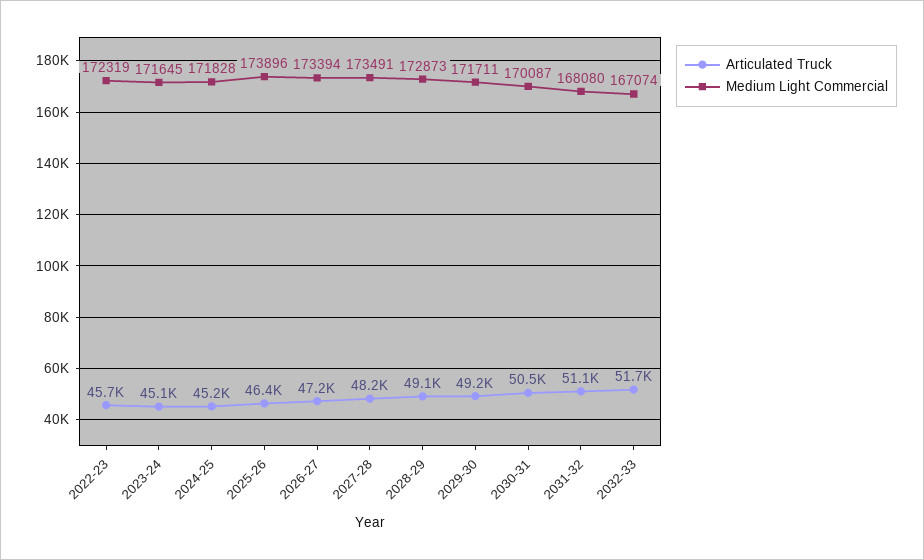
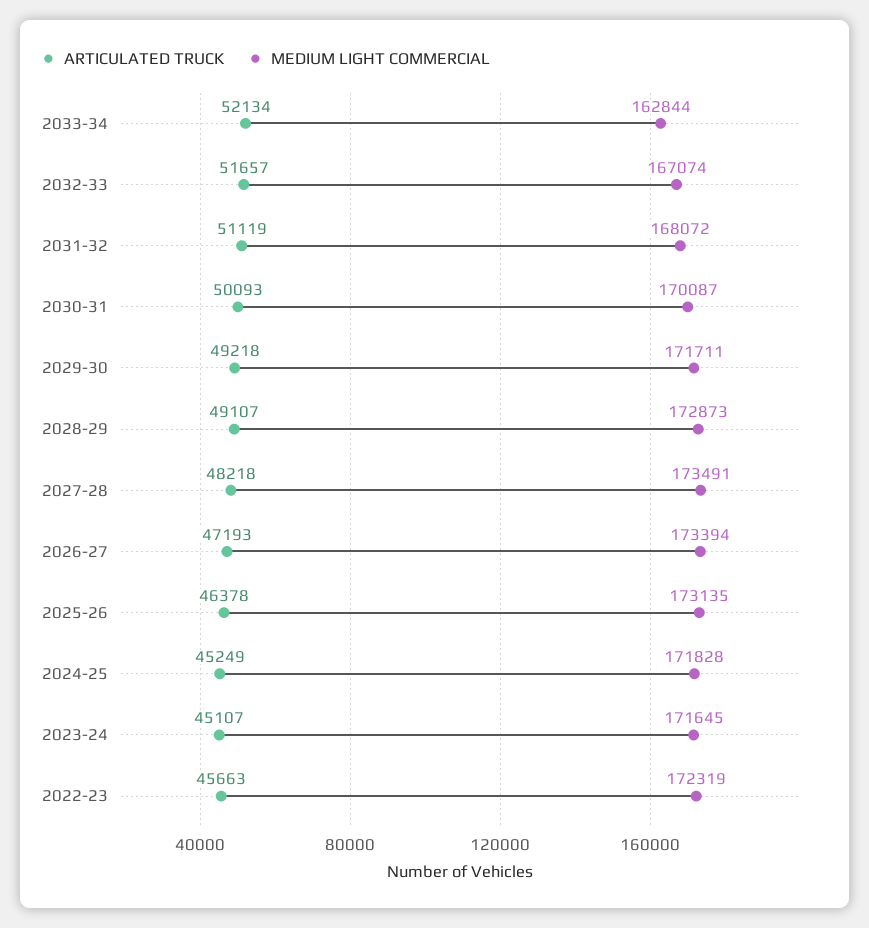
Medium Light Commercial, 2025-26: 173896 -> 173135
Articulated Truck, 2030-31: 50500 -> 50093
Medium Light Commercial, 2031-32: 168080 -> 168072
Articulated Truck, 2033-34: none -> 52134
Medium Light Commercial, 2033-34: none -> 162844

